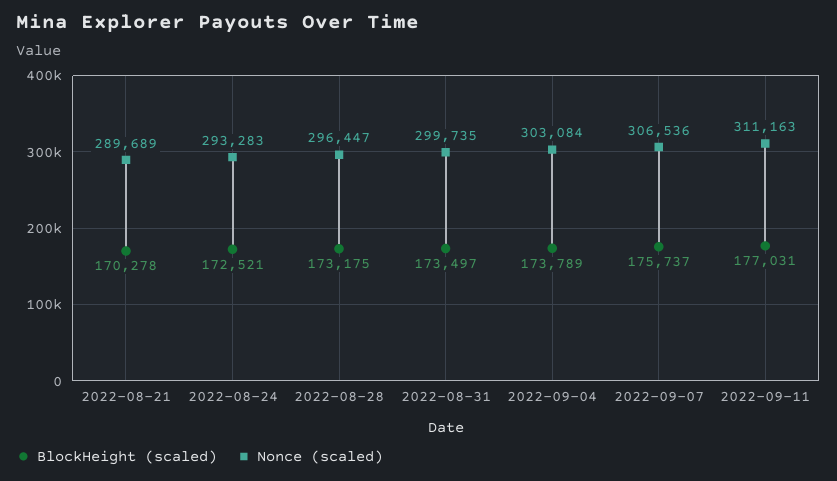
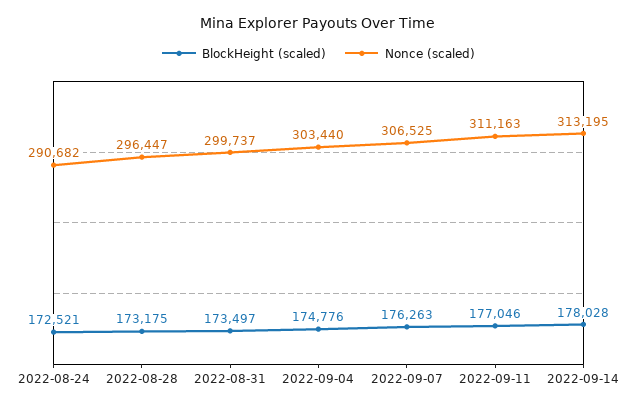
BlockHeight (scaled), 2022-08-21: 170278 -> none
Nonce (scaled), 2022-08-21: 289689 -> none
Nonce (scaled), 2022-08-24: 293283 -> 290682
Nonce (scaled), 2022-08-31: 299735 -> 299737
BlockHeight (scaled), 2022-09-04: 173789 -> 174776
Nonce (scaled), 2022-09-04: 303084 -> 303440
BlockHeight (scaled), 2022-09-07: 175737 -> 176263
Nonce (scaled), 2022-09-07: 306536 -> 306525
BlockHeight (scaled), 2022-09-11: 177031 -> 177046
BlockHeight (scaled), 2022-09-14: none -> 178028
Nonce (scaled), 2022-09-14: none -> 313195

